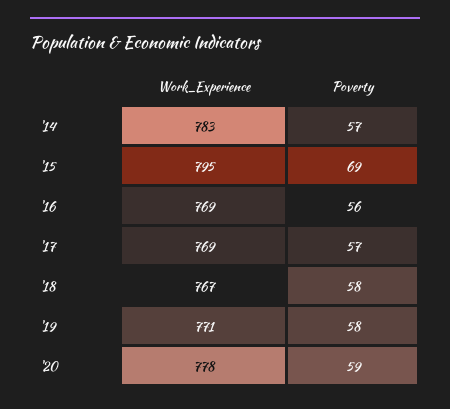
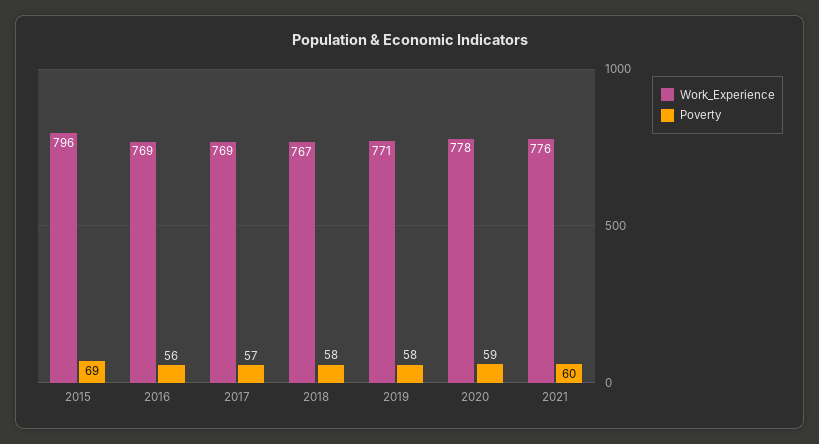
Work_Experience, '14: 783 -> none
Poverty, '14: 57 -> none
Work_Experience, '15: 795 -> 796
Work_Experience, 2021: none -> 776
Poverty, 2021: none -> 60

